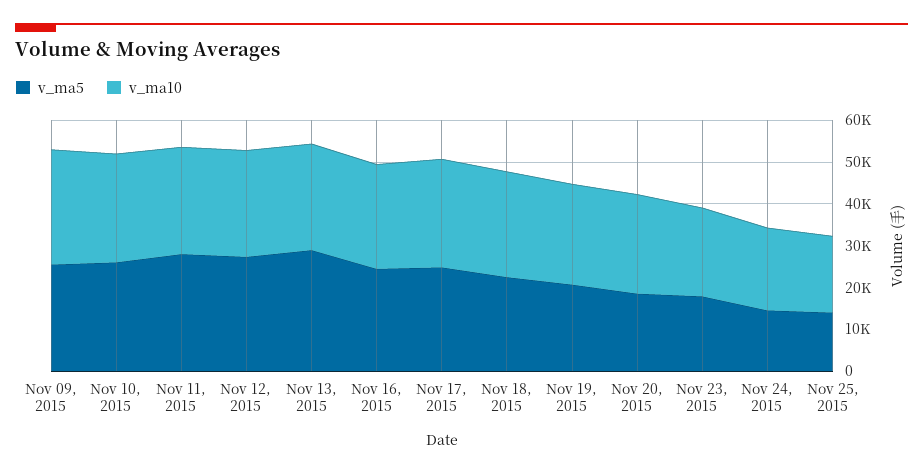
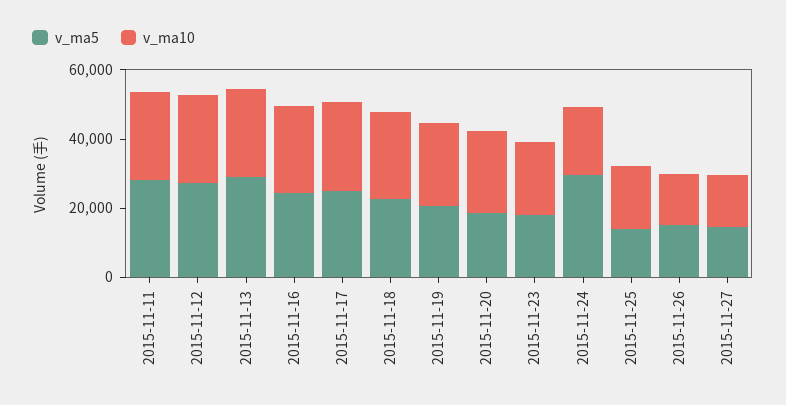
v_ma5, Nov 09, 2015: 26000 -> none
v_ma10, Nov 09, 2015: 28000 -> none
v_ma5, Nov 10, 2015: 26000 -> none
v_ma10, Nov 10, 2015: 26000 -> none
v_ma5, Nov 24, 2015: 14000 -> 30000
v_ma5, 2015-11-26: none -> 15000
v_ma10, 2015-11-26: none -> 15000
v_ma5, 2015-11-27: none -> 15000
v_ma10, 2015-11-27: none -> 15000

